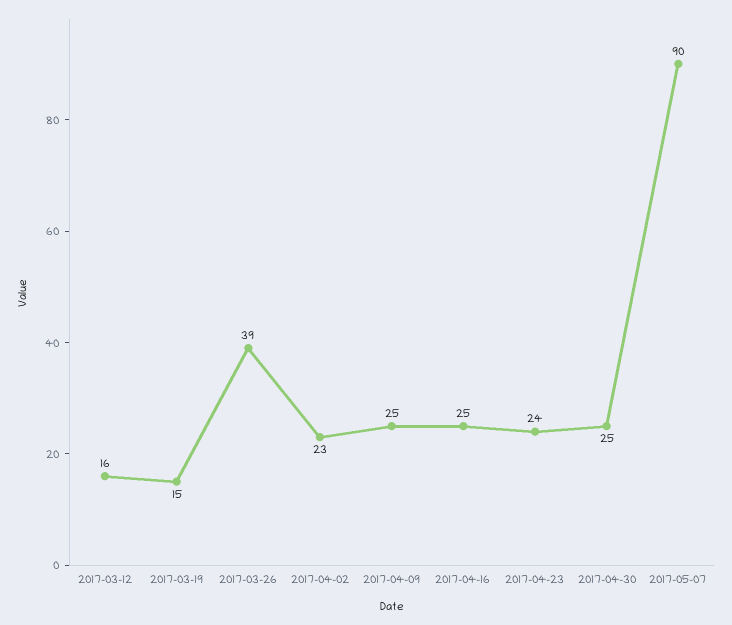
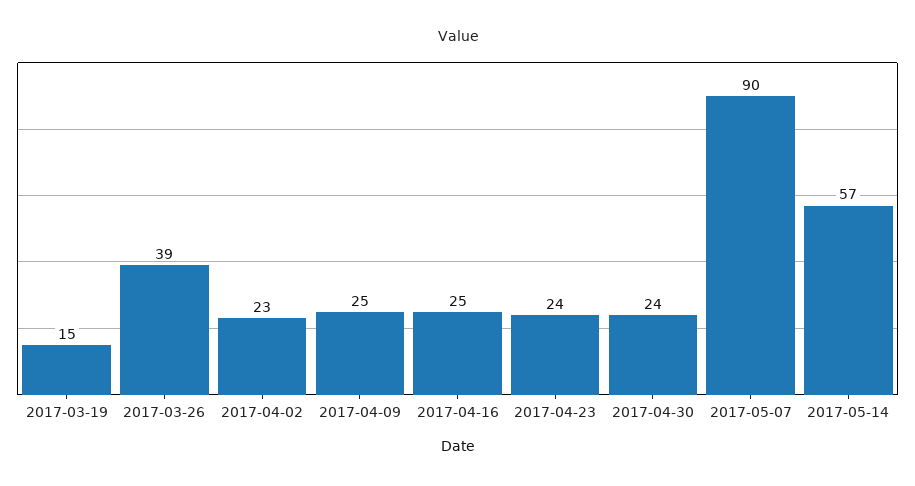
2017-03-12: 16 -> none
2017-04-30: 25 -> 24
2017-05-14: none -> 57

